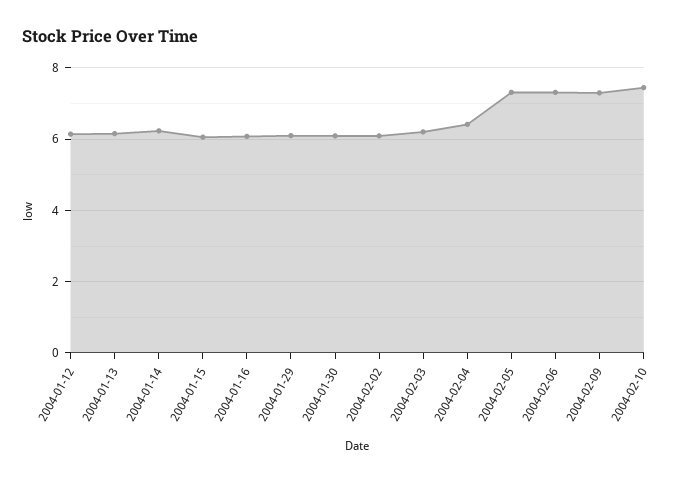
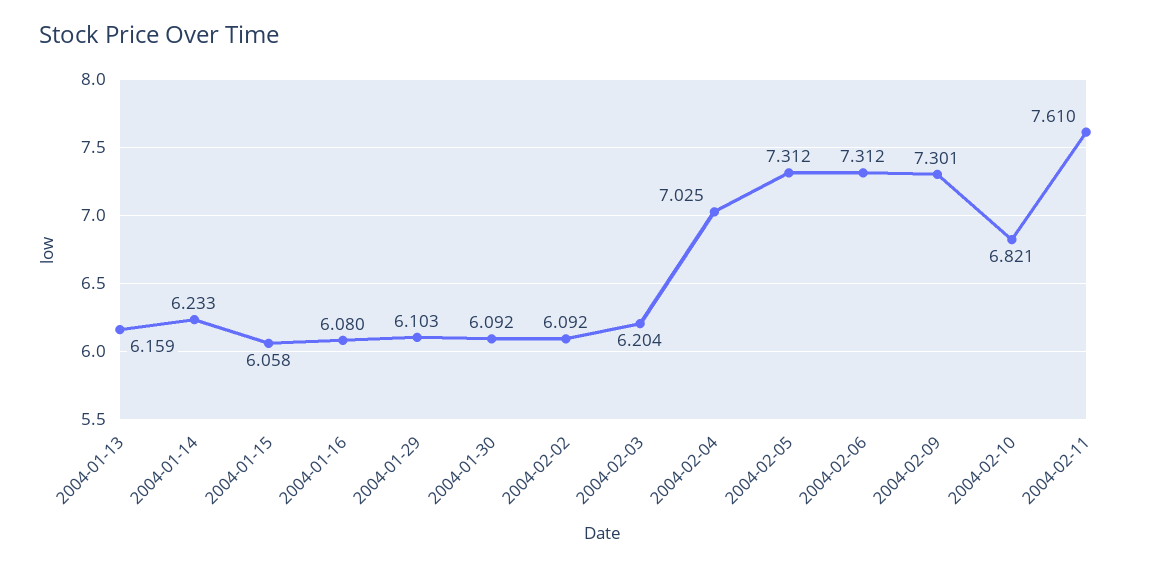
2004-01-12: 6.2 -> none
2004-02-04: 6.4 -> 7.025
2004-02-10: 7.4 -> 6.821
2004-02-11: none -> 7.61

